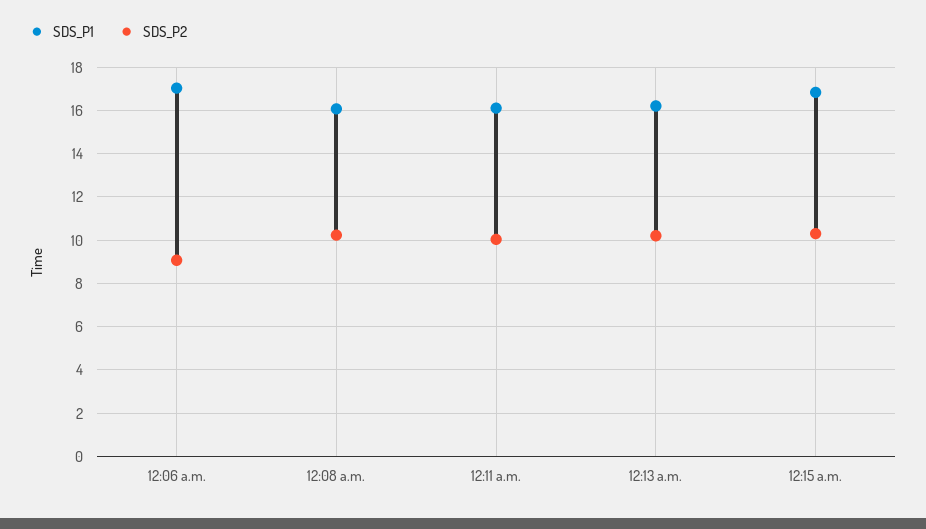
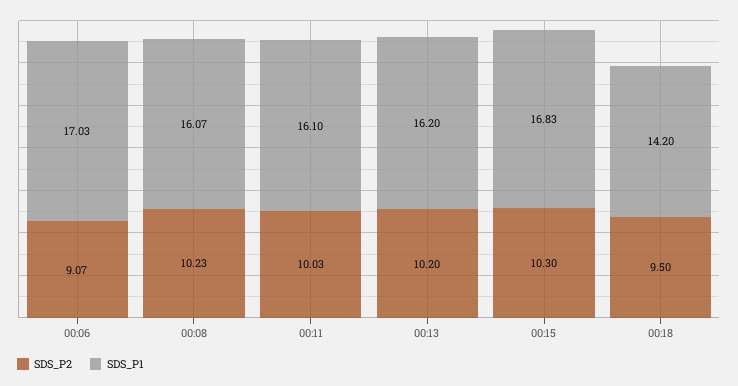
SDS_P2, 00:18: none -> 9.5
SDS_P1, 00:18: none -> 14.2

